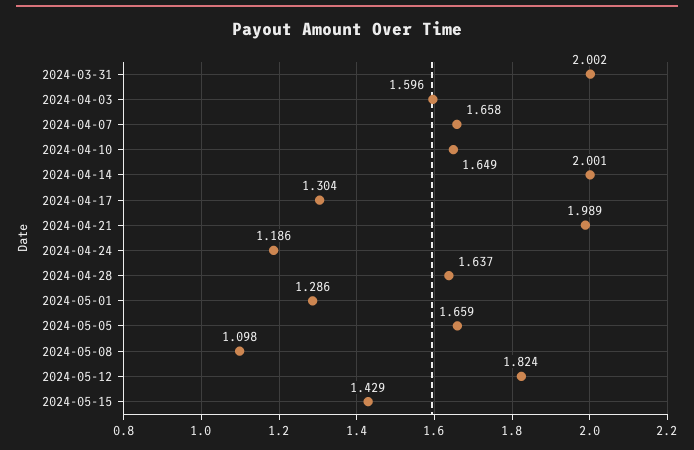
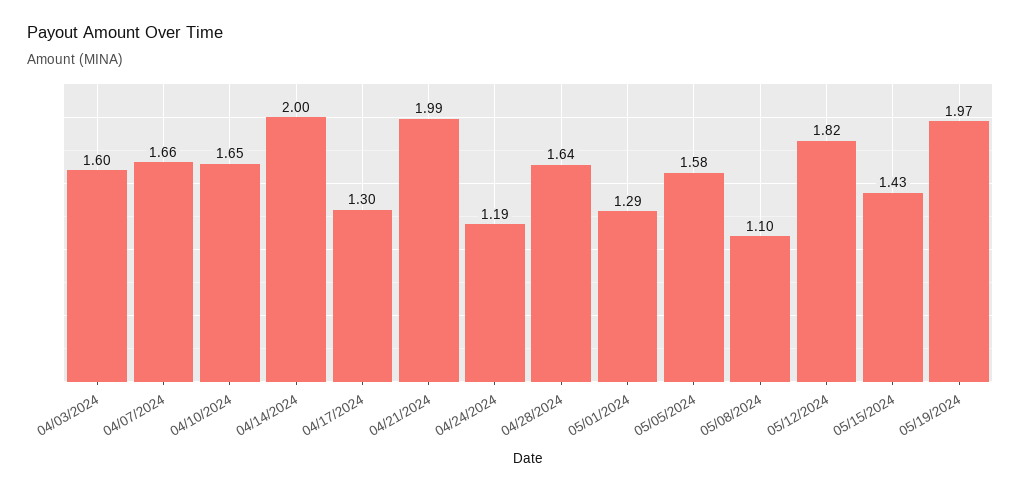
2024-03-31: 2.002 -> none
2024-05-05: 1.659 -> 1.58
05/19/2024: none -> 1.97

